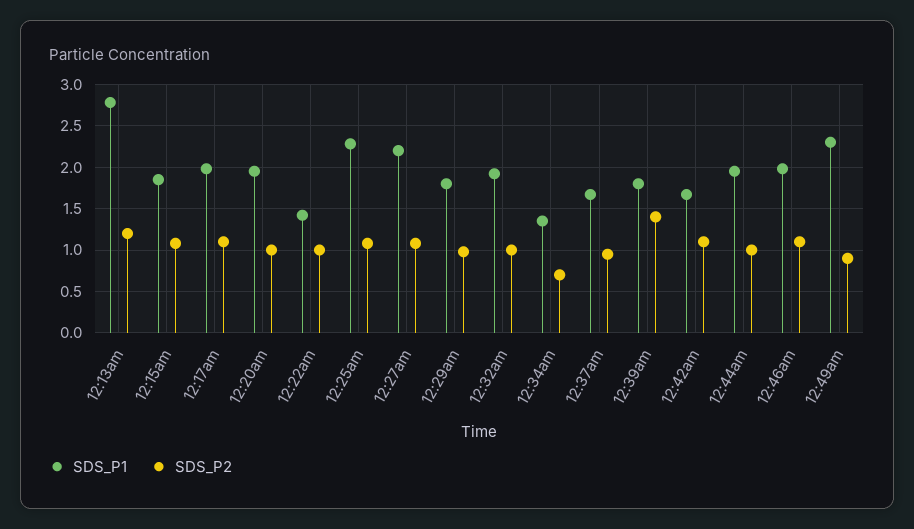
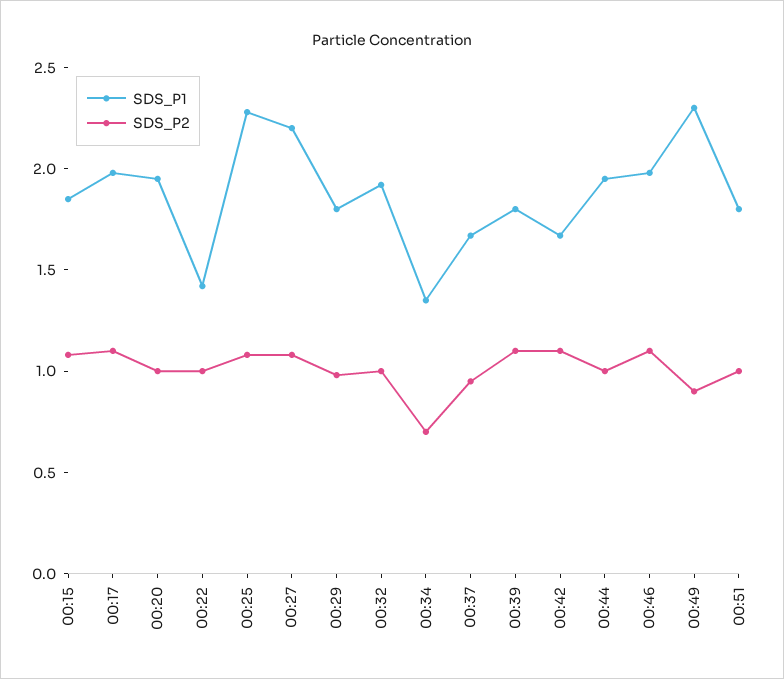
SDS_P1, 12:13am: 2.8 -> none
SDS_P2, 12:13am: 1.2 -> none
SDS_P2, 12:39am: 1.4 -> 1.1
SDS_P1, 00:51: none -> 1.8
SDS_P2, 00:51: none -> 1

